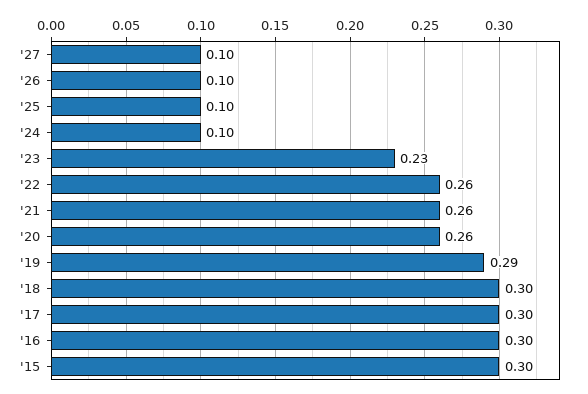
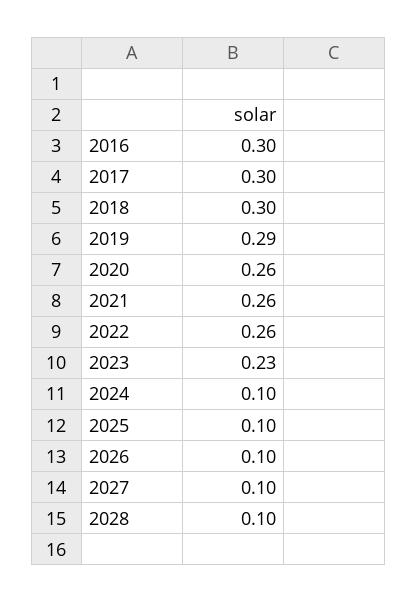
'15: 0.3 -> none
2028: none -> 0.1

